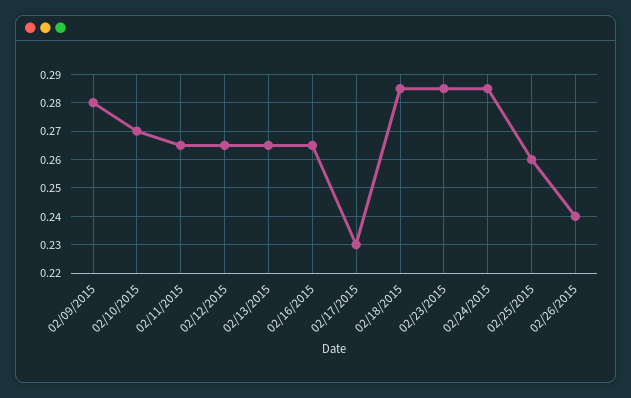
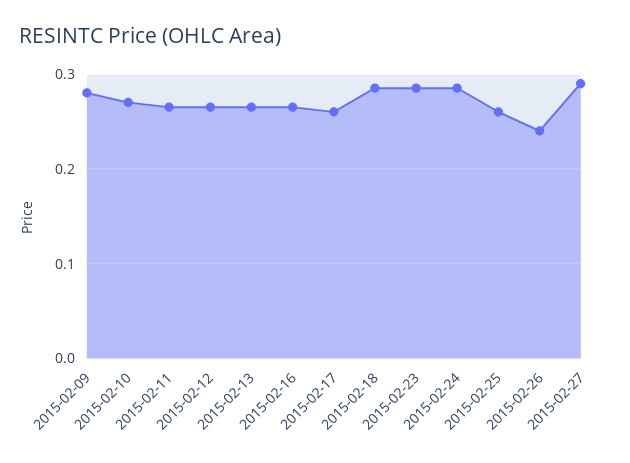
02/17/2015: 0.23 -> 0.26
2015-02-27: none -> 0.29

